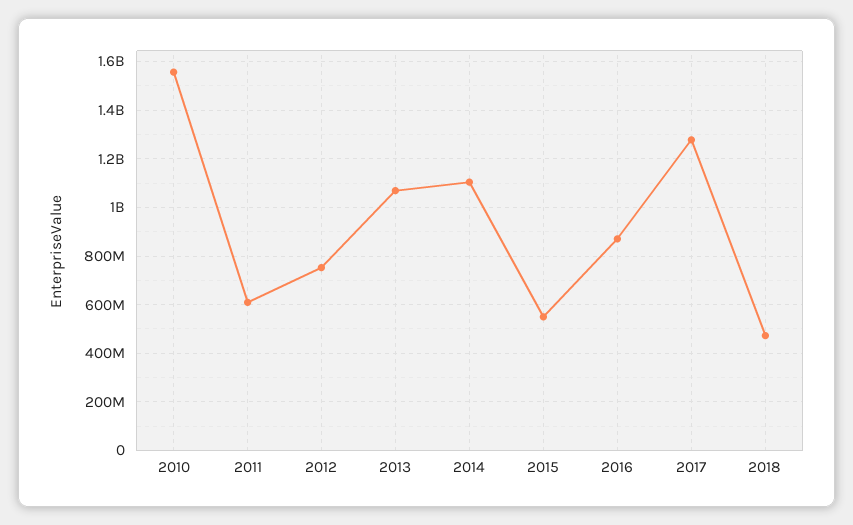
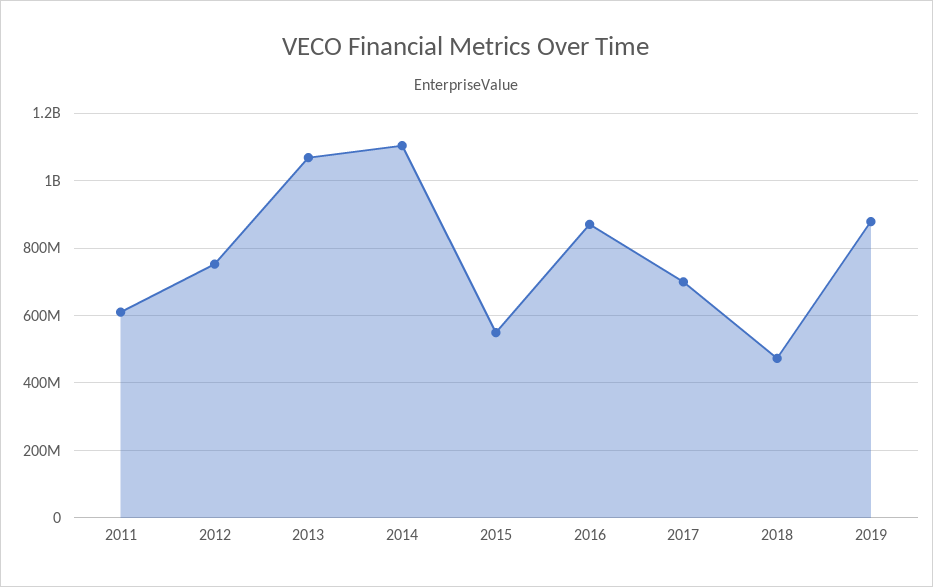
2010: 1550000000 -> none
2017: 1275000000 -> 700000000
2019: none -> 880000000

